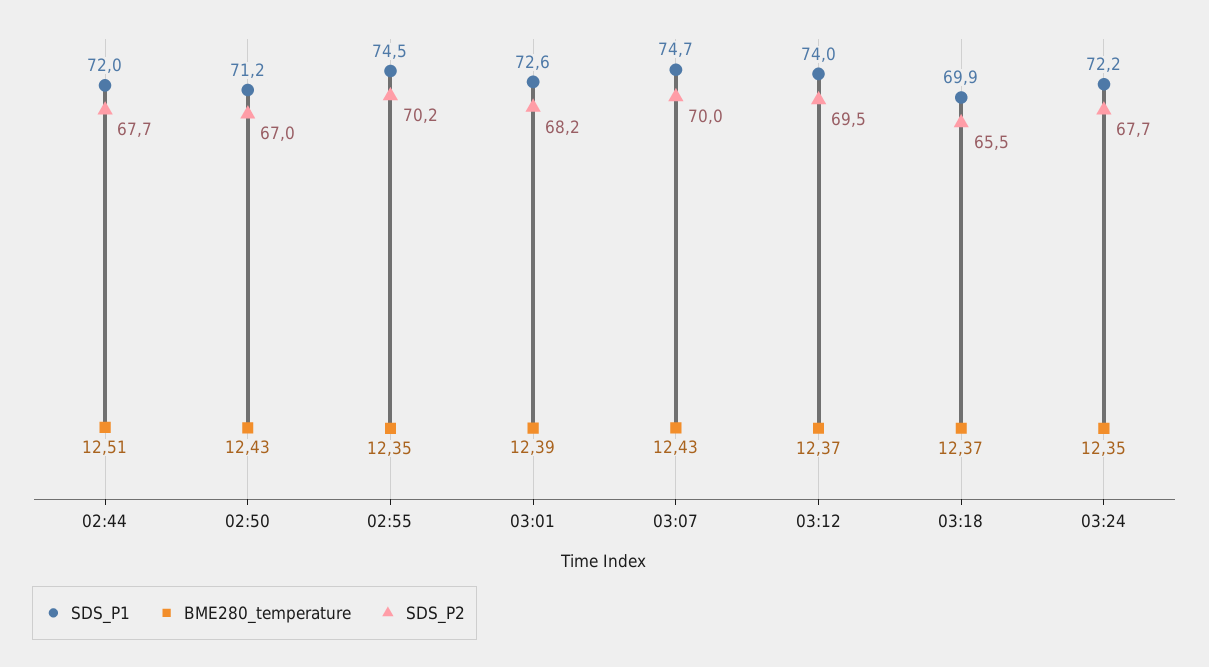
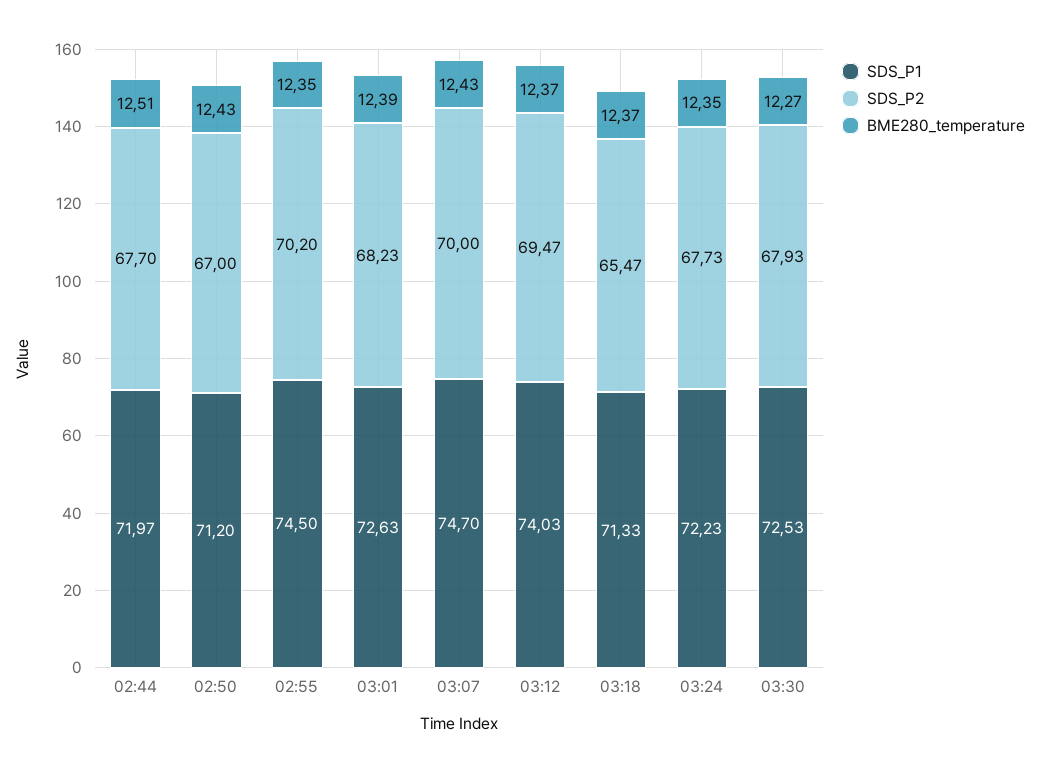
SDS_P1, 03:18: 69.9 -> 71.33
SDS_P1, 03:30: none -> 72.53
SDS_P2, 03:30: none -> 67.93
BME280_temperature, 03:30: none -> 12.27

